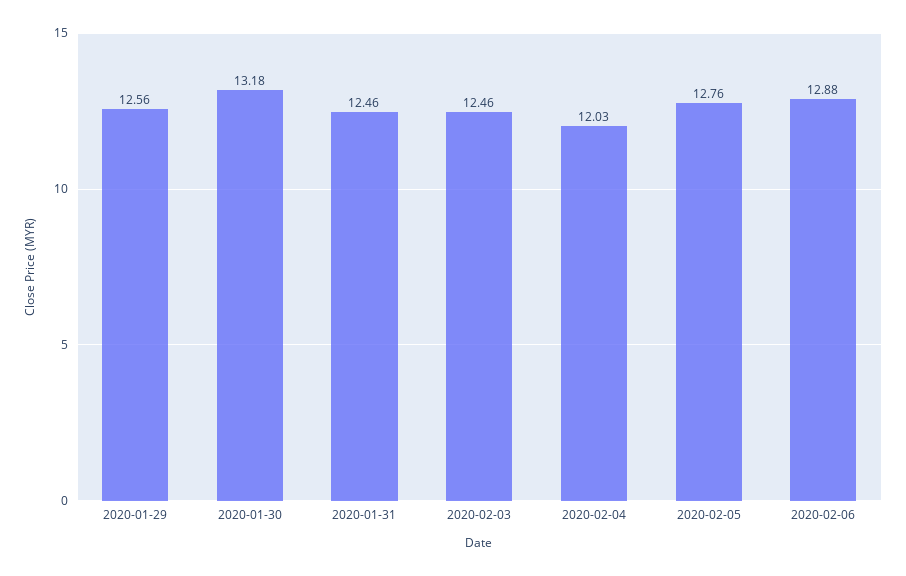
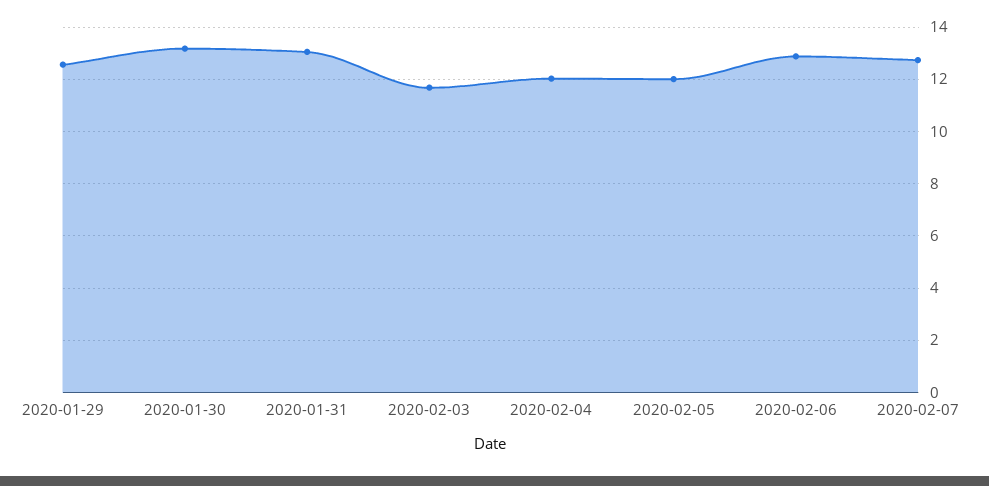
2020-01-31: 12.46 -> 13
2020-02-03: 12.46 -> 11.75
2020-02-05: 12.76 -> 12
2020-02-07: none -> 12.75

